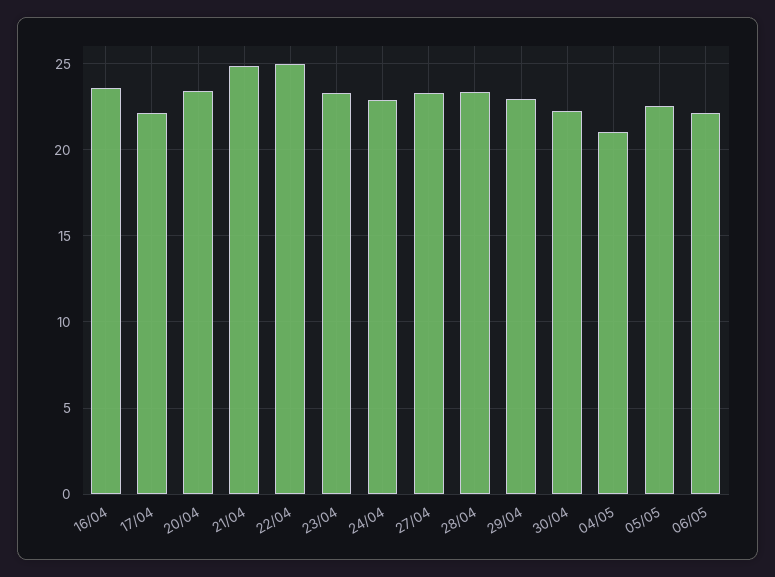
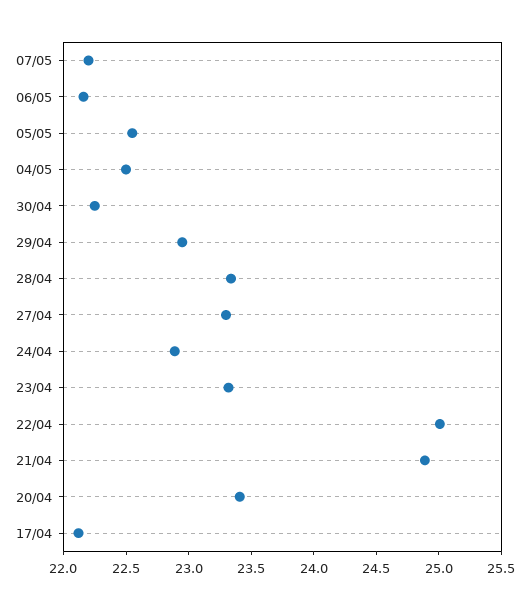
16/04: 23.5 -> none
04/05: 21 -> 22.5
07/05: none -> 22.2

